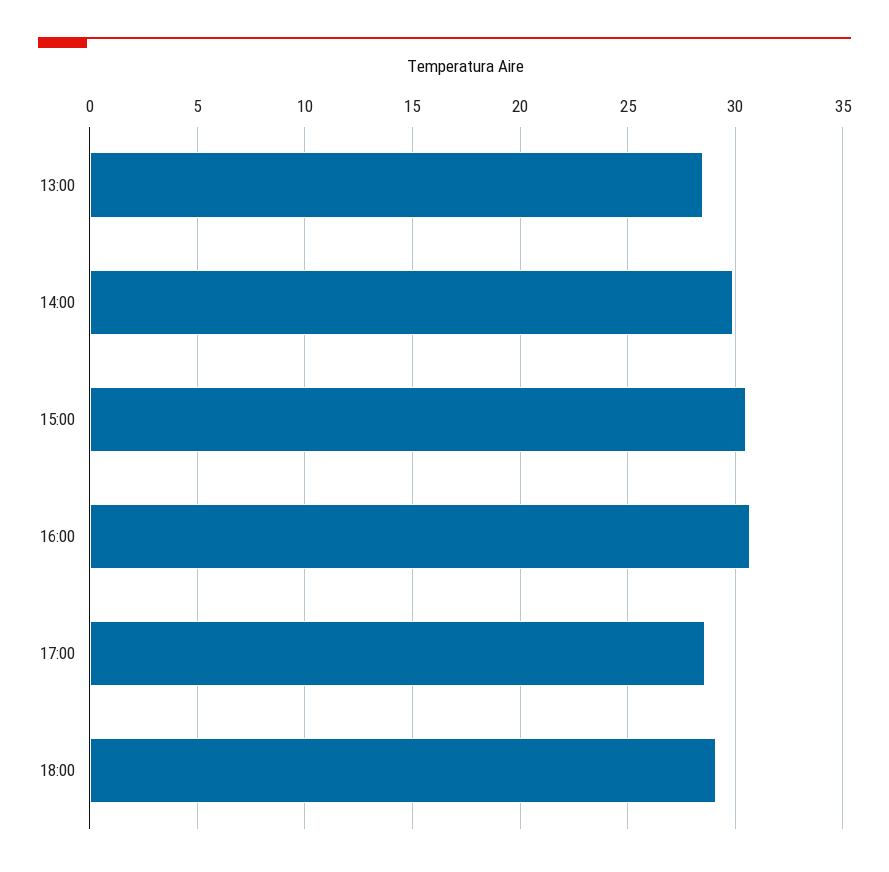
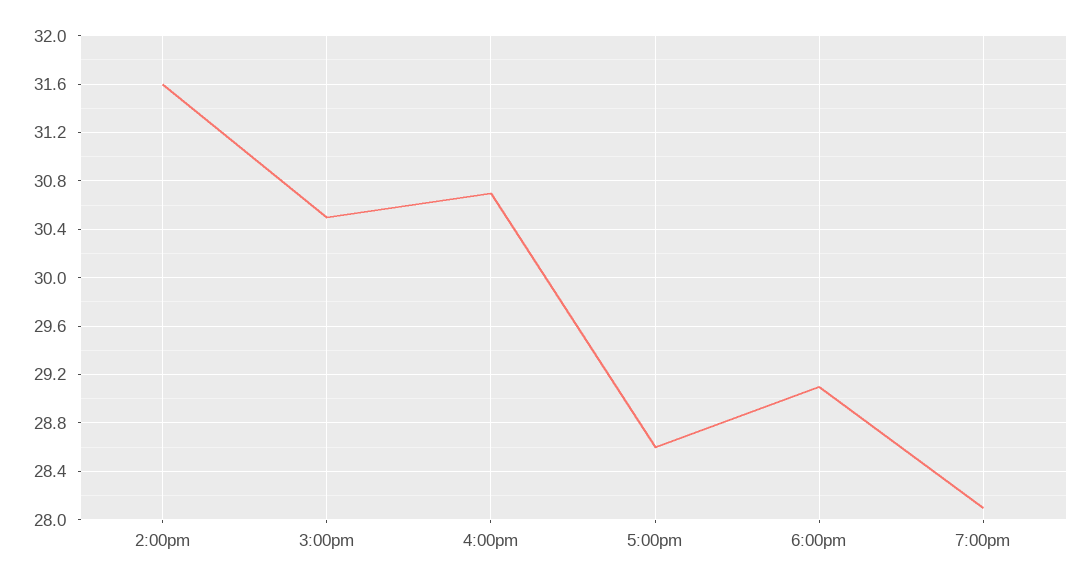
13:00: 28.5 -> none
14:00: 30 -> 31.6
7:00pm: none -> 28.1

